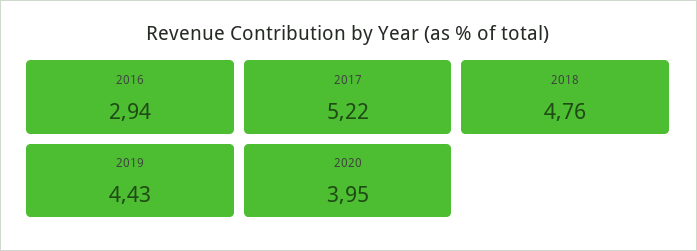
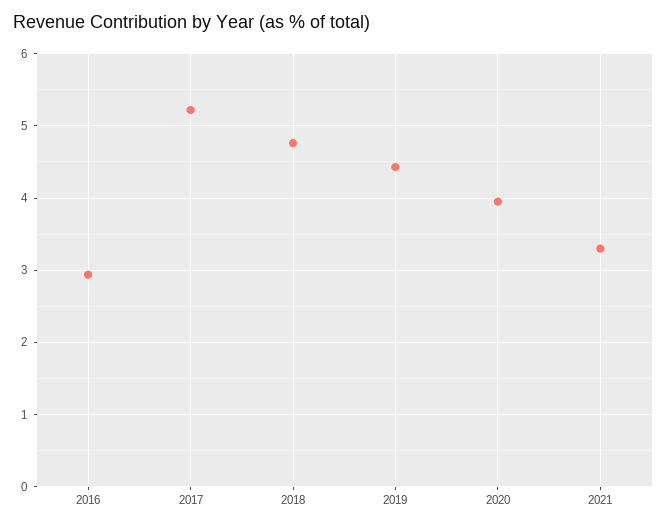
2021: none -> 3.3

